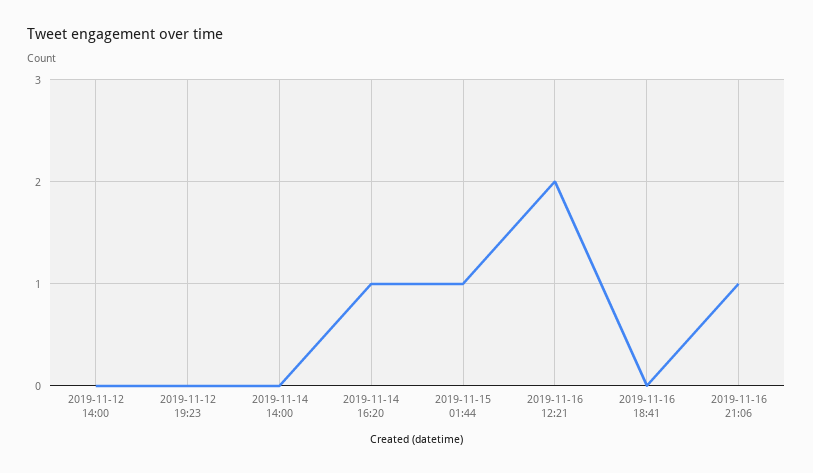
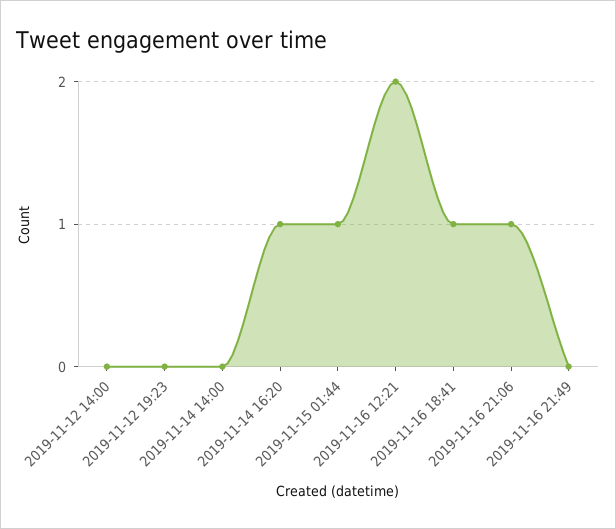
2019-11-16 18:41: 0 -> 1
2019-11-16 21:49: none -> 0

